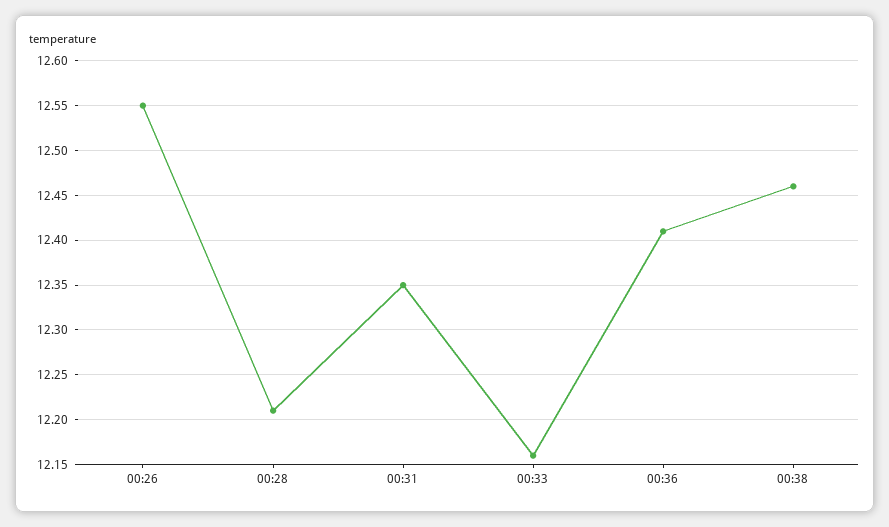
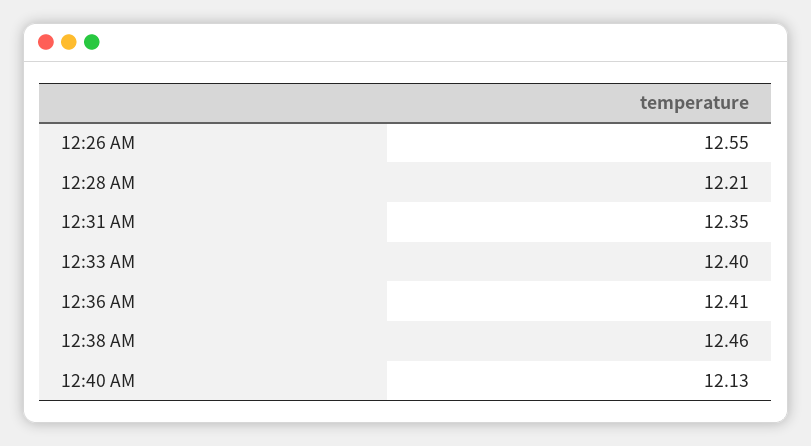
00:33: 12.16 -> 12.4
12:40 AM: none -> 12.13

